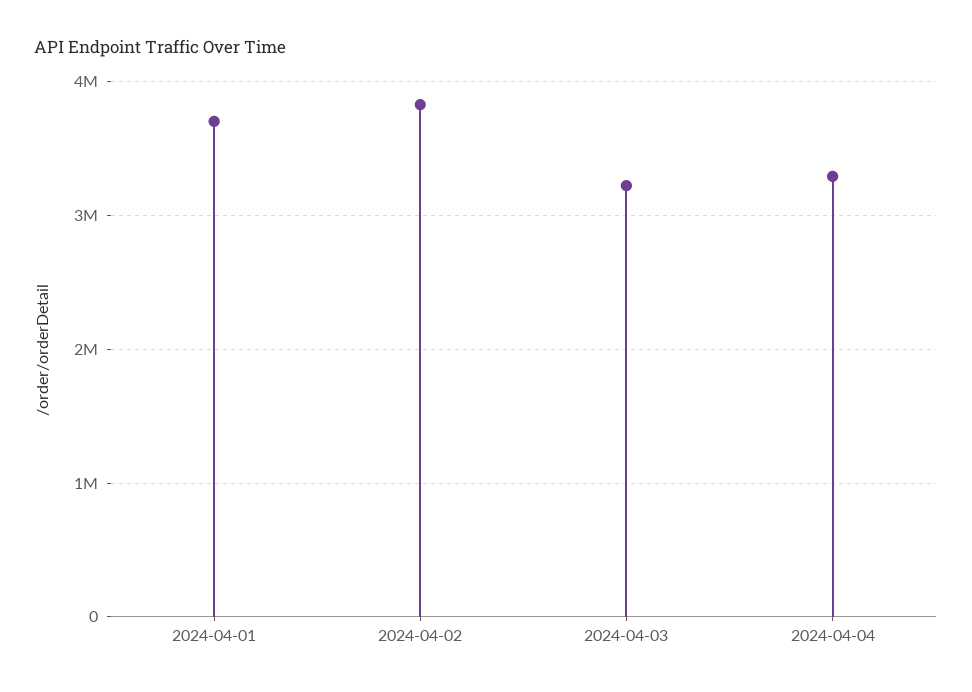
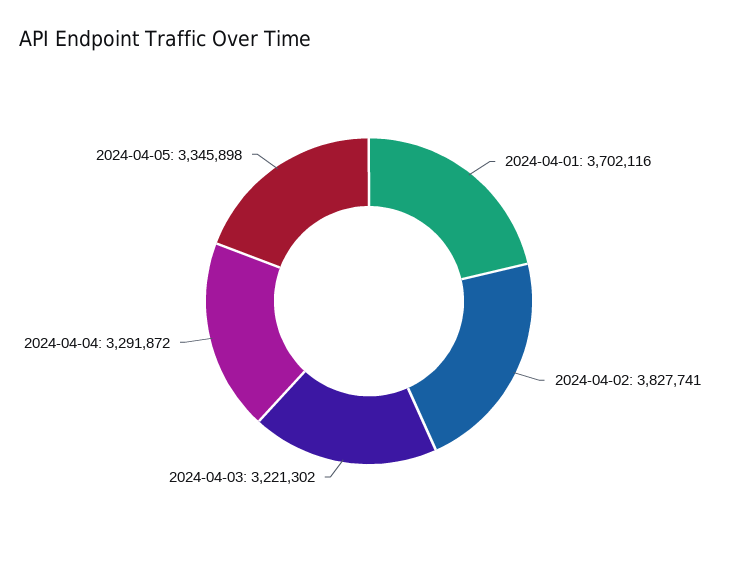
2024-04-05: none -> 3345898

